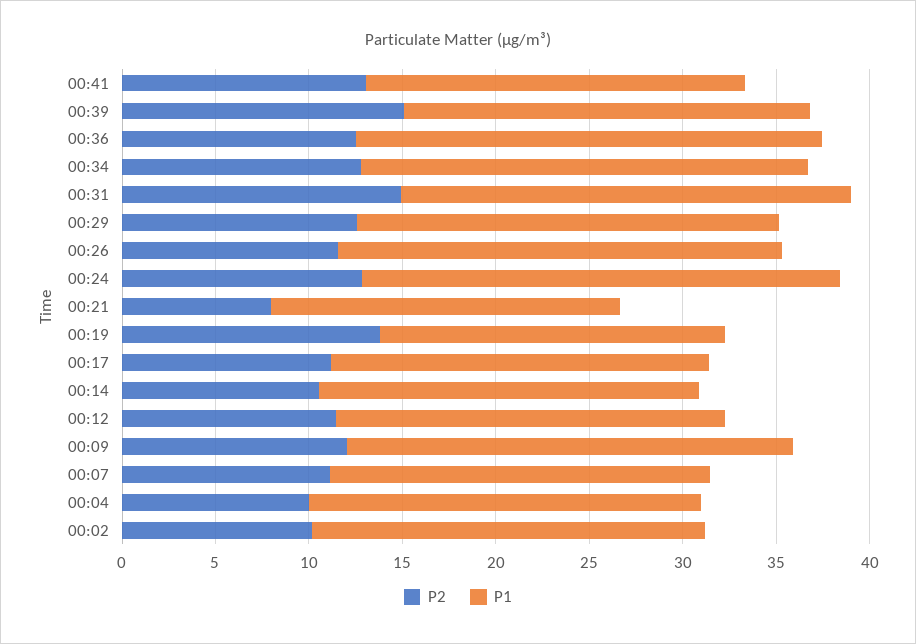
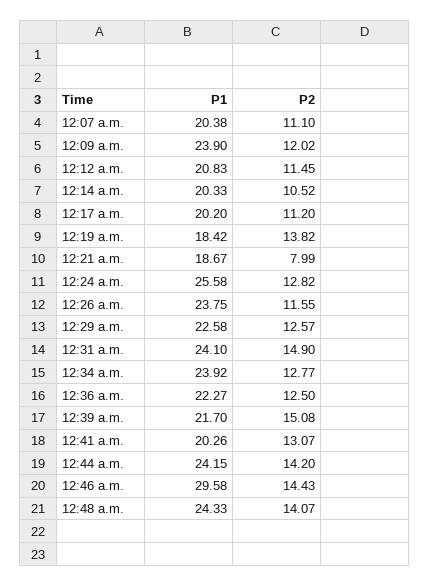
P1, 00:36: 25 -> 22.27
P2, 00:04: 10 -> none
P1, 00:04: 21 -> none
P2, 00:02: 10 -> none
P1, 00:02: 21 -> none
P1, 12:44 a.m.: none -> 24.15
P2, 12:44 a.m.: none -> 14.2
P1, 12:46 a.m.: none -> 29.58
P2, 12:46 a.m.: none -> 14.43
P1, 12:48 a.m.: none -> 24.33
P2, 12:48 a.m.: none -> 14.07

